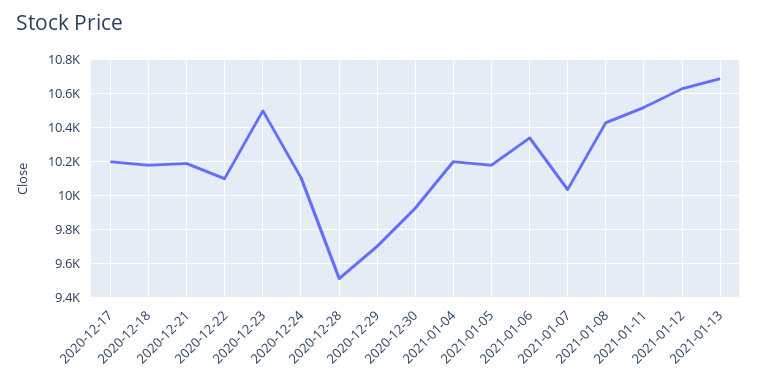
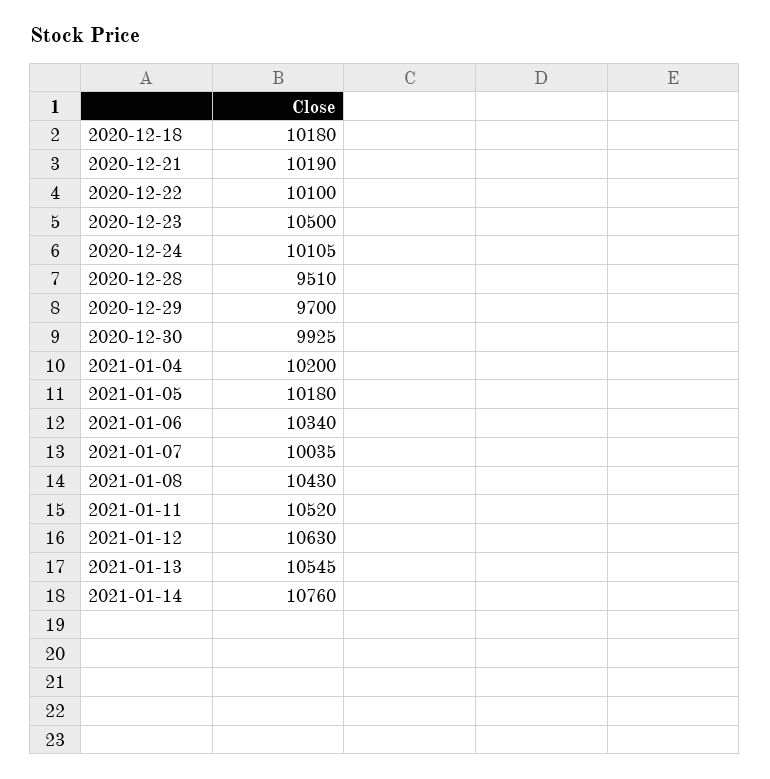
2020-12-17: 10200 -> none
2021-01-13: 10700 -> 10545
2021-01-14: none -> 10760

